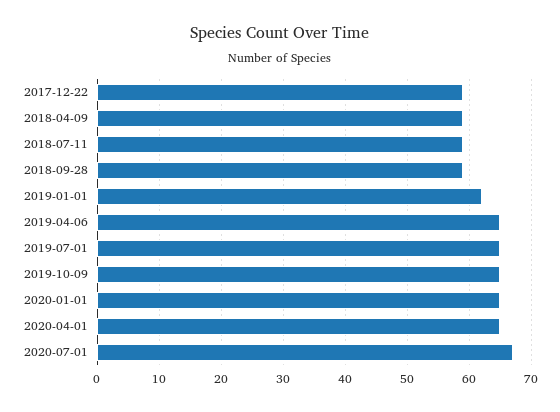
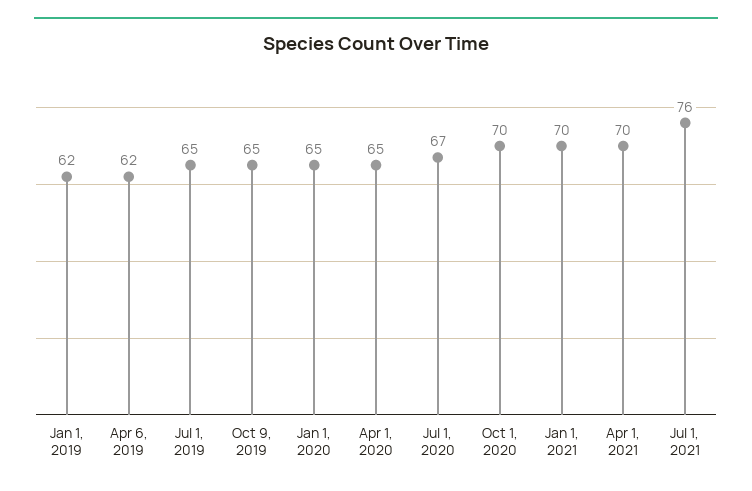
2017-12-22: 59 -> none
2018-04-09: 59 -> none
2018-07-11: 59 -> none
2018-09-28: 59 -> none
2019-04-06: 65 -> 62
Oct 1, 2020: none -> 70
Jan 1, 2021: none -> 70
Apr 1, 2021: none -> 70
Jul 1, 2021: none -> 76

